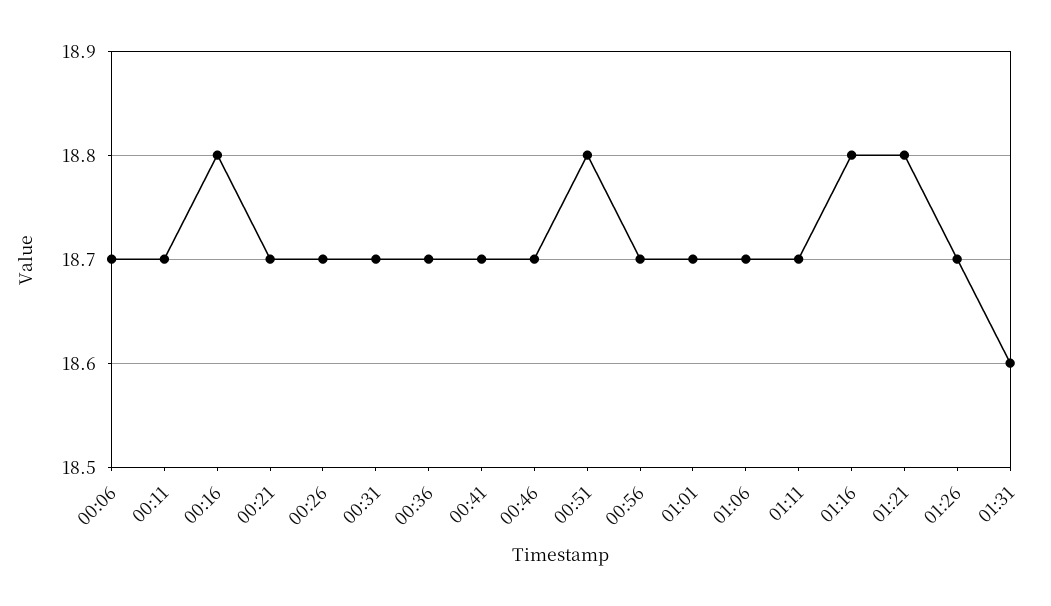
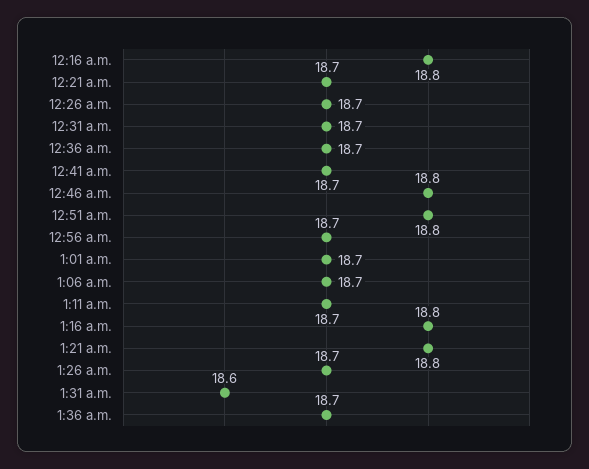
00:06: 18.7 -> none
00:11: 18.7 -> none
00:46: 18.7 -> 18.8
1:36 a.m.: none -> 18.7

